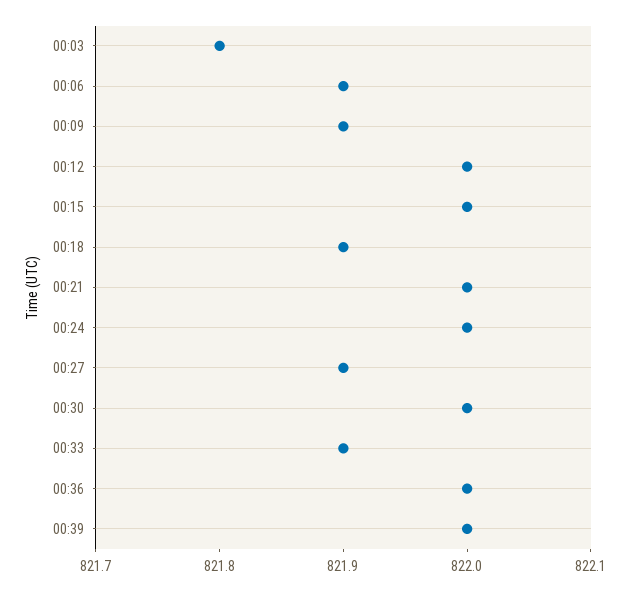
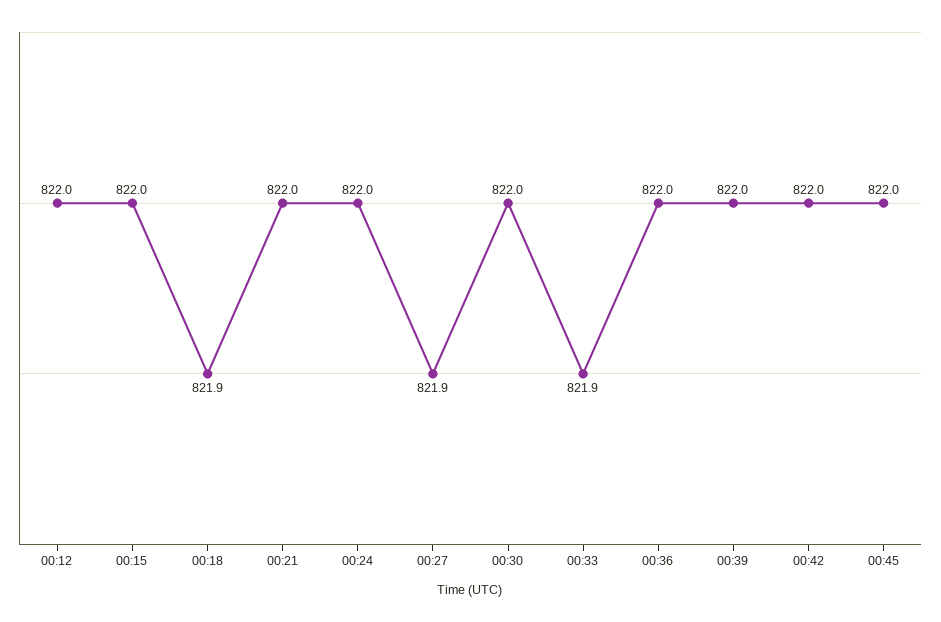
00:03: 821.8 -> none
00:06: 821.9 -> none
00:09: 821.9 -> none
00:42: none -> 822
00:45: none -> 822

